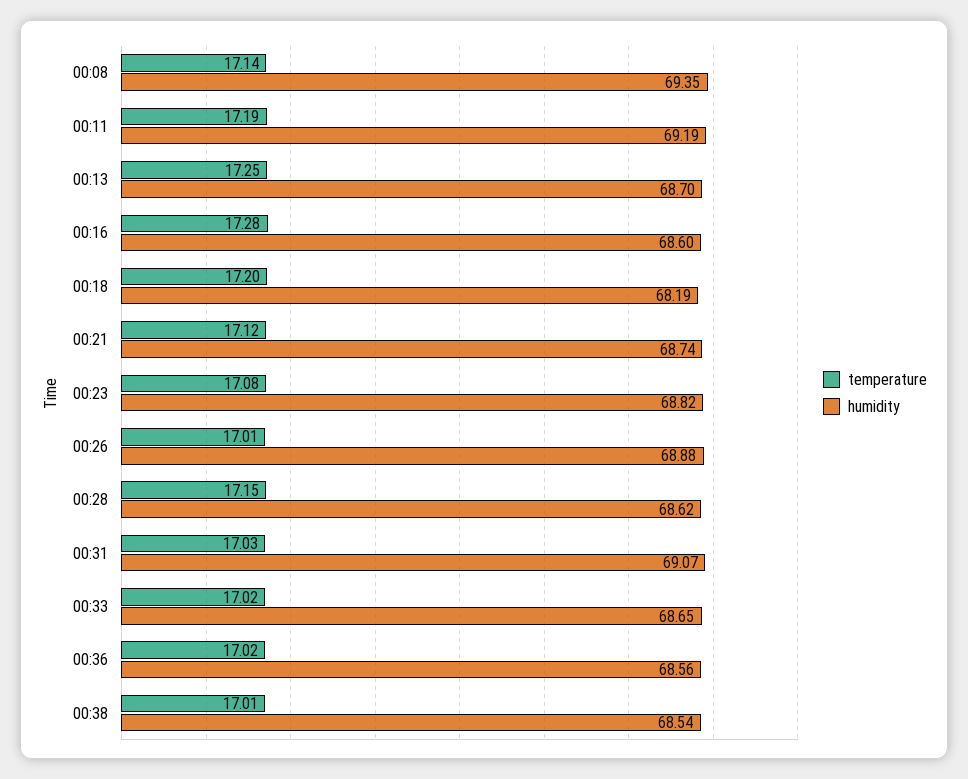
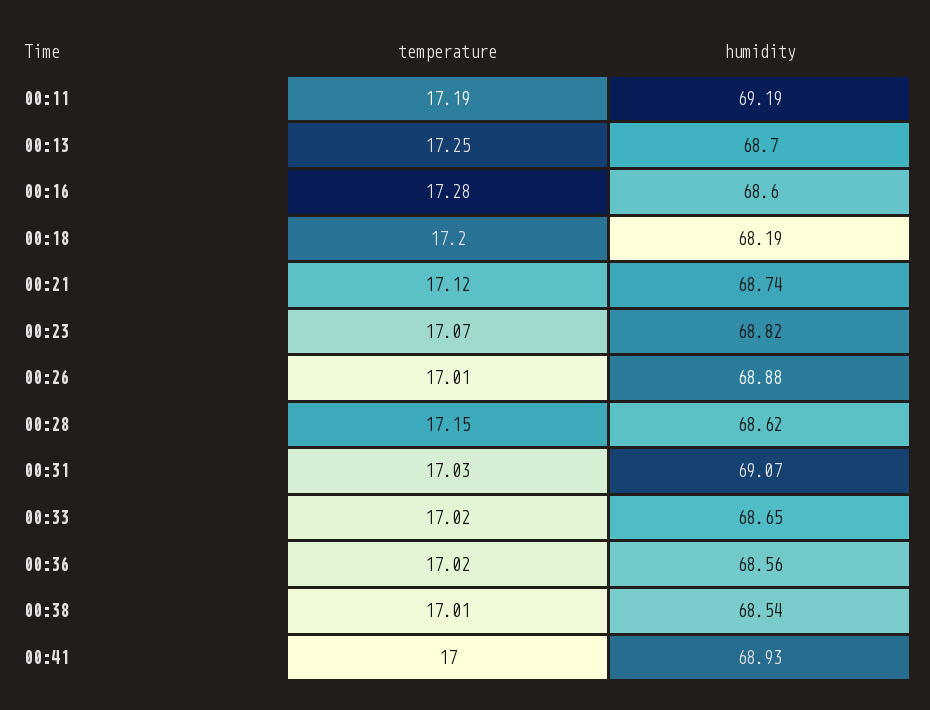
temperature, 00:08: 17.14 -> none
humidity, 00:08: 69.35 -> none
temperature, 00:23: 17.08 -> 17.07
temperature, 00:41: none -> 17
humidity, 00:41: none -> 68.93

